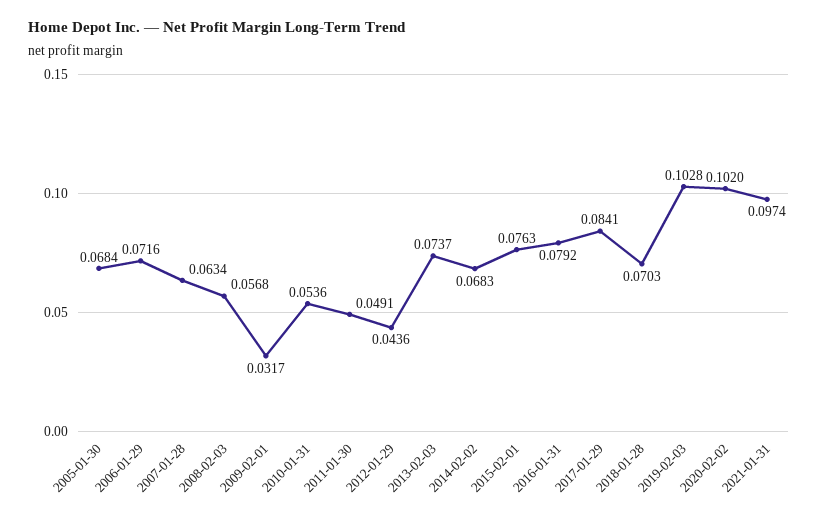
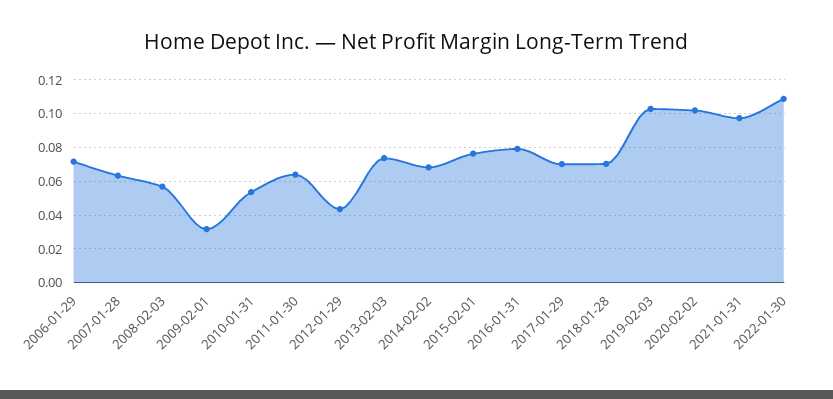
2005-01-30: 0.0684 -> none
2011-01-30: 0.0491 -> 0.065
2017-01-29: 0.0841 -> 0.07
2022-01-30: none -> 0.11

